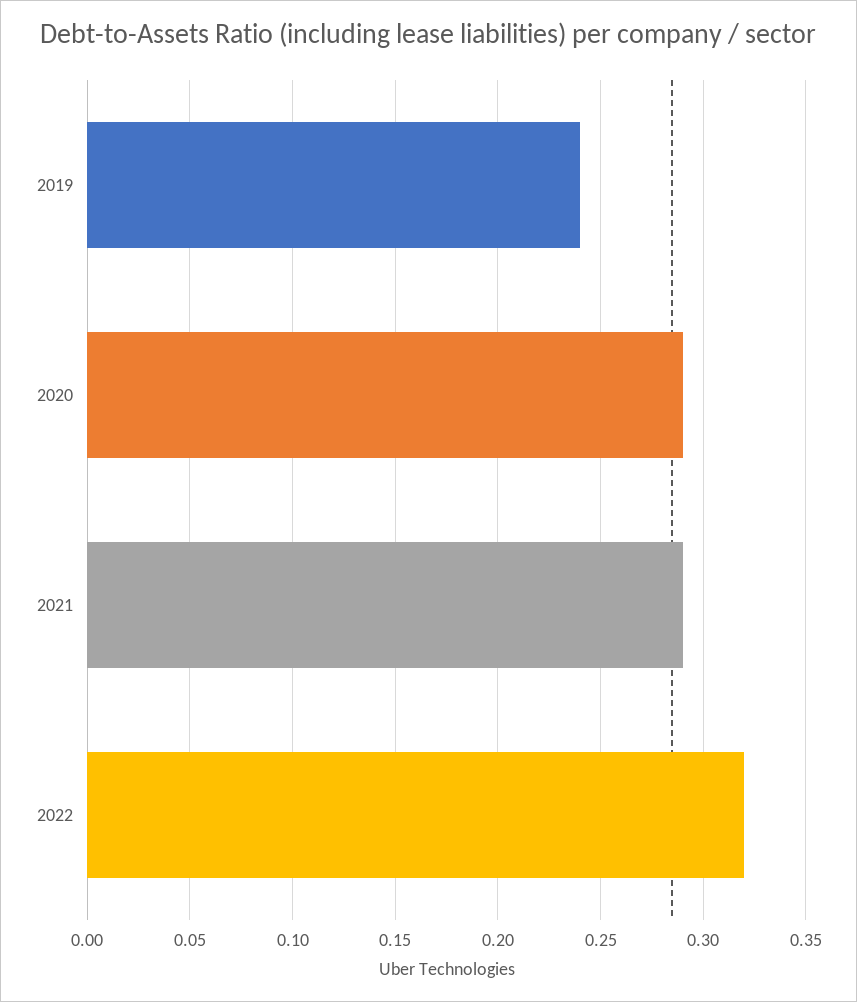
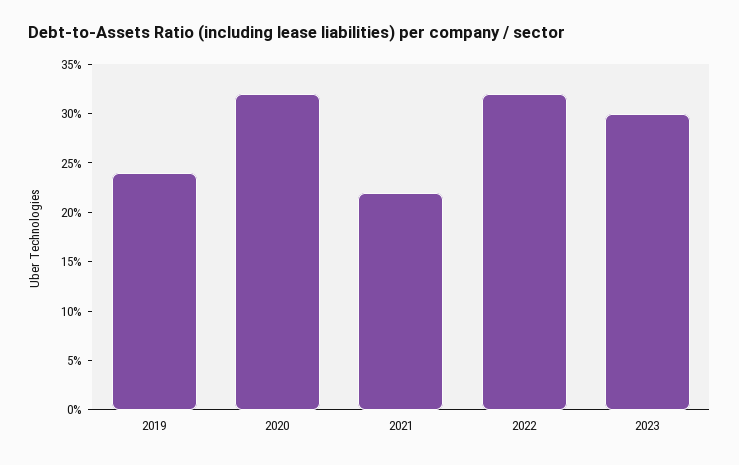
2020: 0.29 -> 0.32
2021: 0.29 -> 0.22
2023: none -> 0.3

